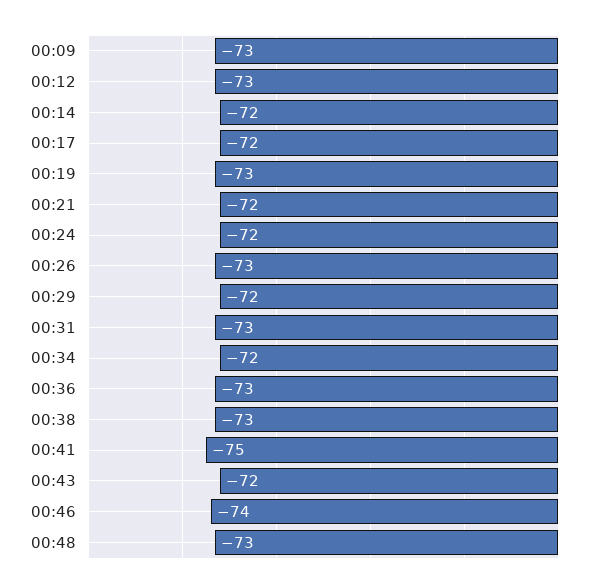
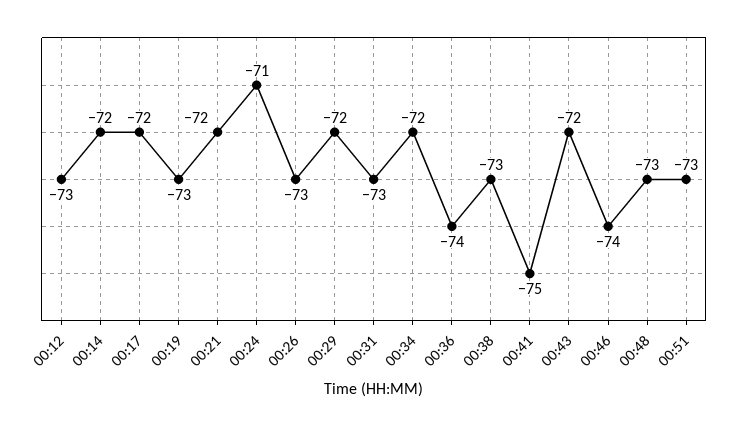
00:09: -73 -> none
00:24: -72 -> -71
00:36: -73 -> -74
00:51: none -> -73

